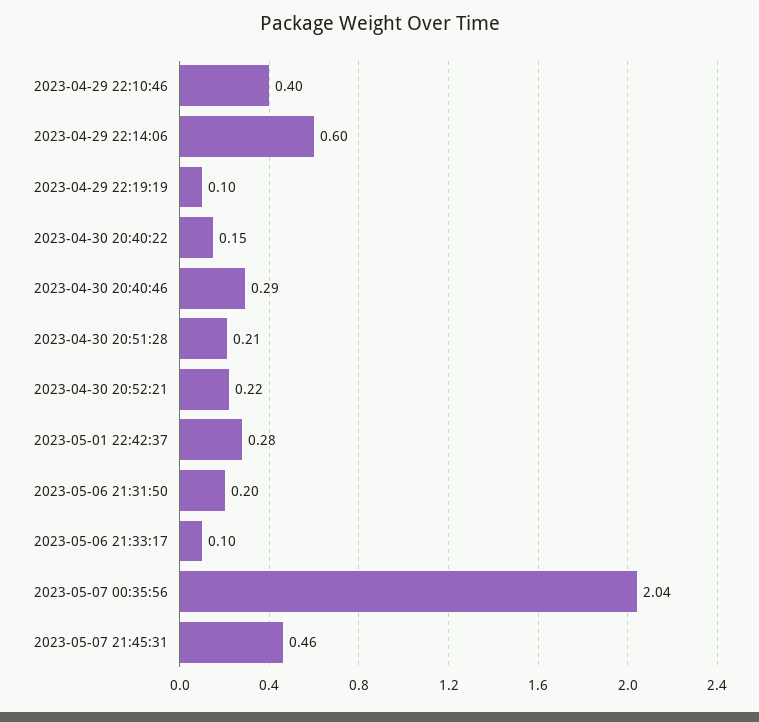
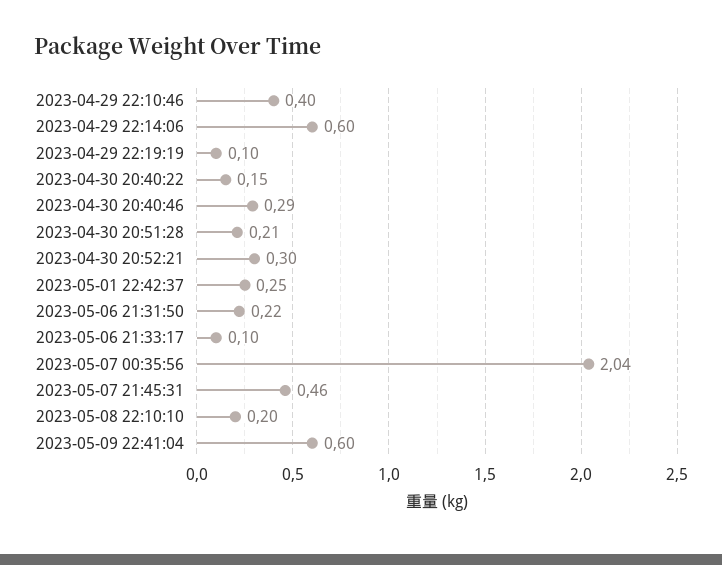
2023-04-30 20:52:21: 0.22 -> 0.3
2023-05-01 22:42:37: 0.28 -> 0.25
2023-05-06 21:31:50: 0.2 -> 0.22
2023-05-08 22:10:10: none -> 0.2
2023-05-09 22:41:04: none -> 0.6

